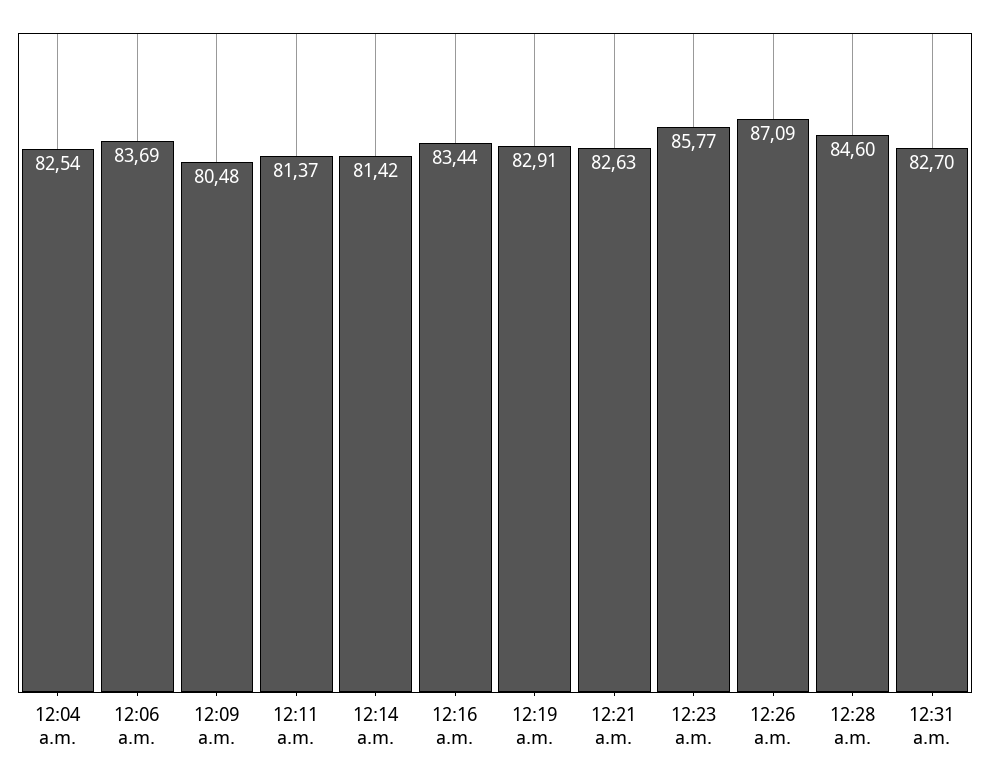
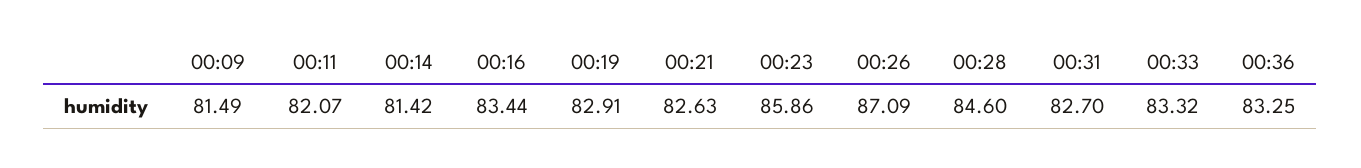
12:04 a.m.: 82.54 -> none
12:06 a.m.: 83.69 -> none
12:09 a.m.: 80.48 -> 81.49
12:11 a.m.: 81.37 -> 82.07
12:23 a.m.: 85.77 -> 85.86
00:33: none -> 83.32
00:36: none -> 83.25

